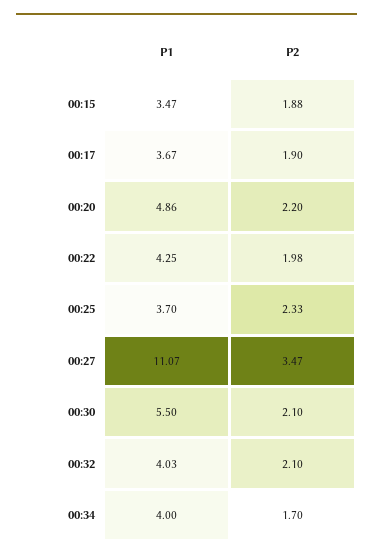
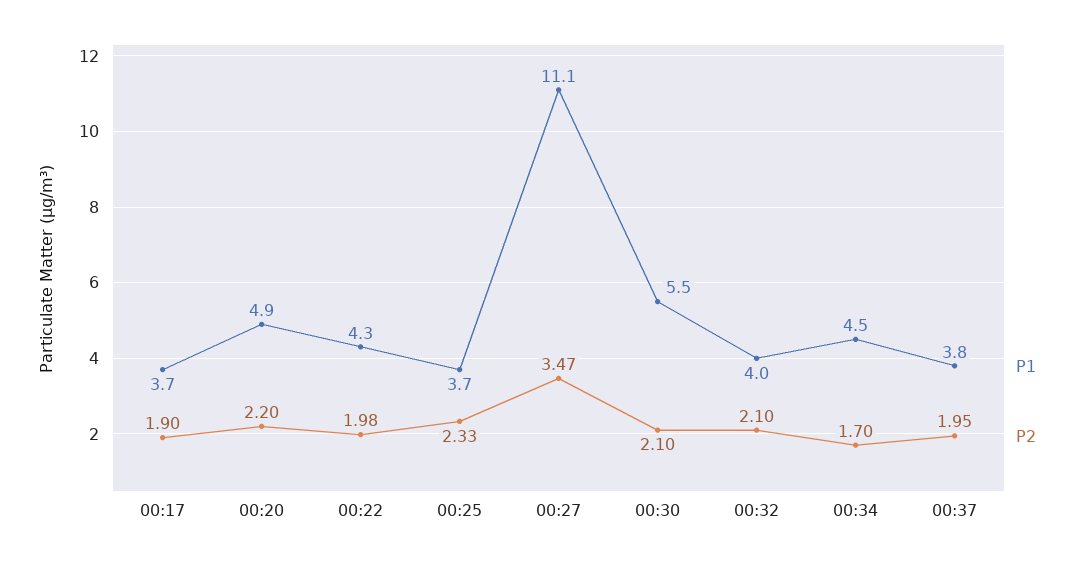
P1, 00:15: 3.47 -> none
P2, 00:15: 1.88 -> none
P1, 00:34: 4 -> 4.5
P1, 00:37: none -> 3.8
P2, 00:37: none -> 1.95

